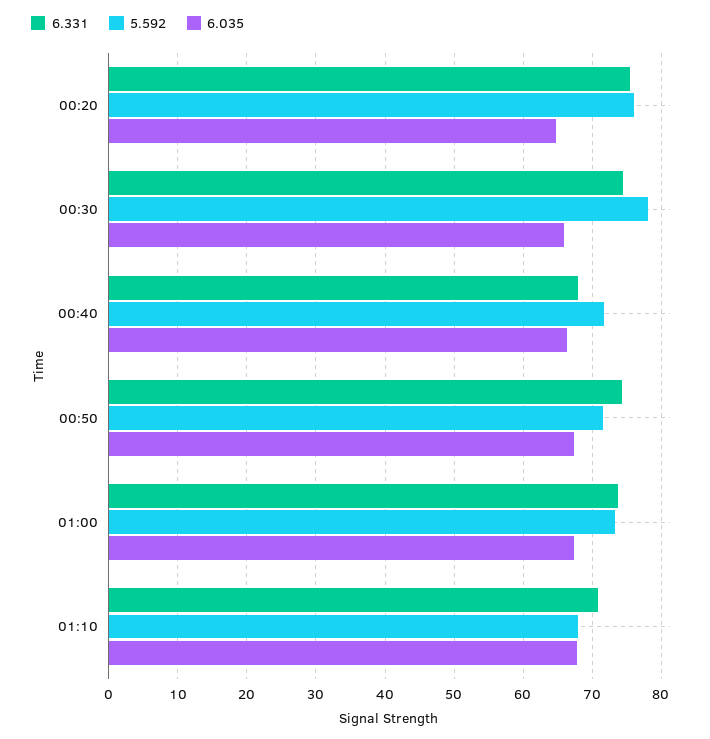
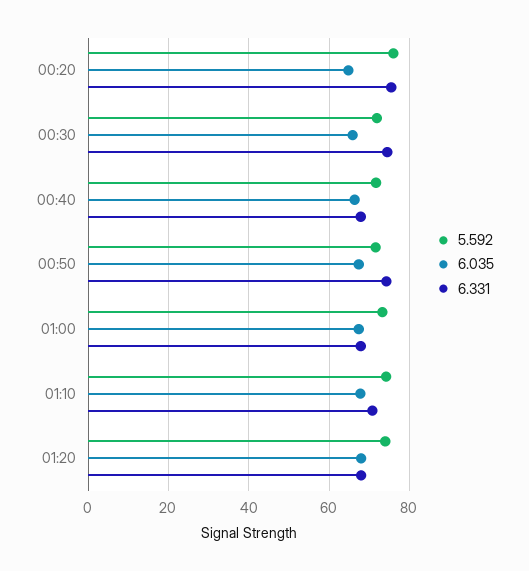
5.592, 00:30: 78 -> 72
6.331, 01:00: 74 -> 68
5.592, 01:10: 68 -> 74
5.592, 01:20: none -> 74
6.035, 01:20: none -> 68
6.331, 01:20: none -> 68

